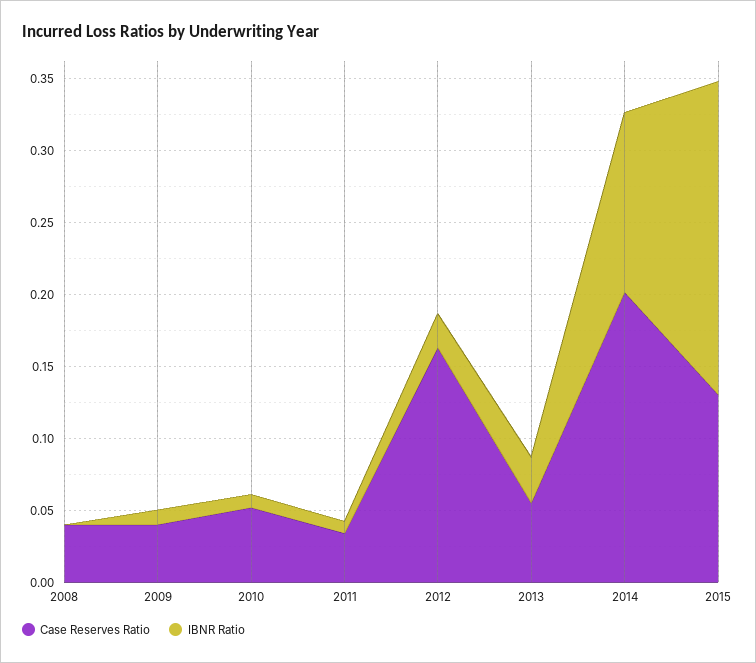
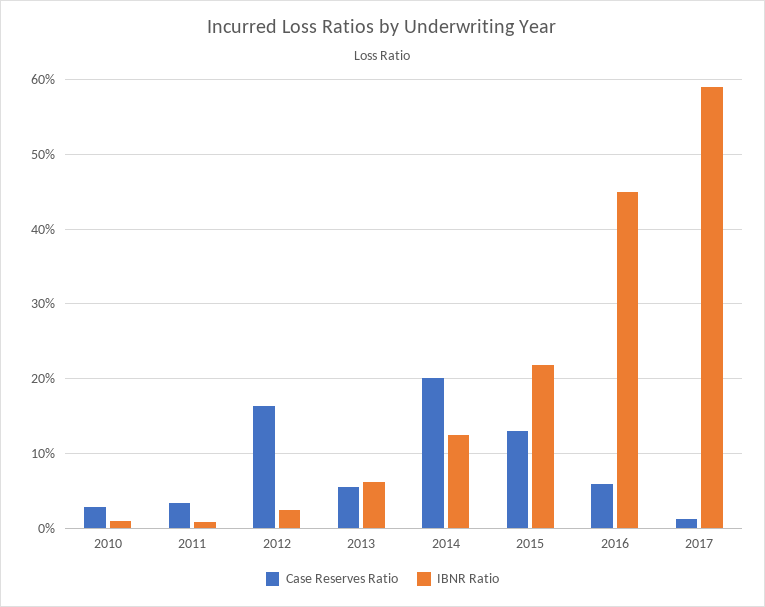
Case Reserves Ratio, 2008: 0.04 -> none
IBNR Ratio, 2008: 0 -> none
Case Reserves Ratio, 2009: 0.04 -> none
IBNR Ratio, 2009: 0.01 -> none
Case Reserves Ratio, 2010: 0.05 -> 0.03
IBNR Ratio, 2013: 0.03 -> 0.06
Case Reserves Ratio, 2016: none -> 0.06
IBNR Ratio, 2016: none -> 0.45
Case Reserves Ratio, 2017: none -> 0.01
IBNR Ratio, 2017: none -> 0.59

